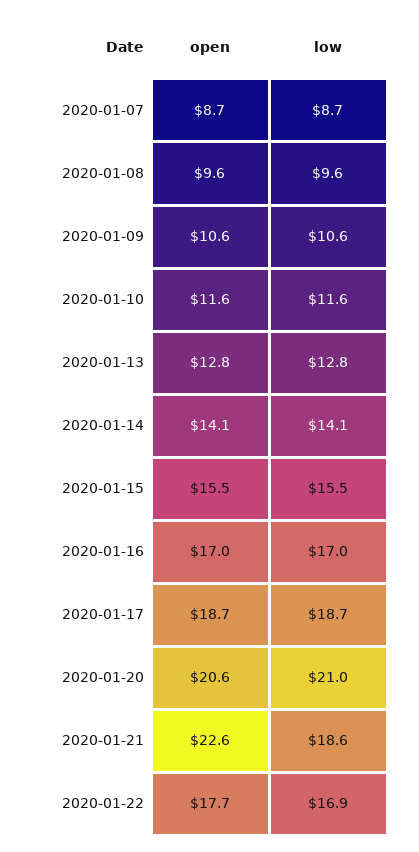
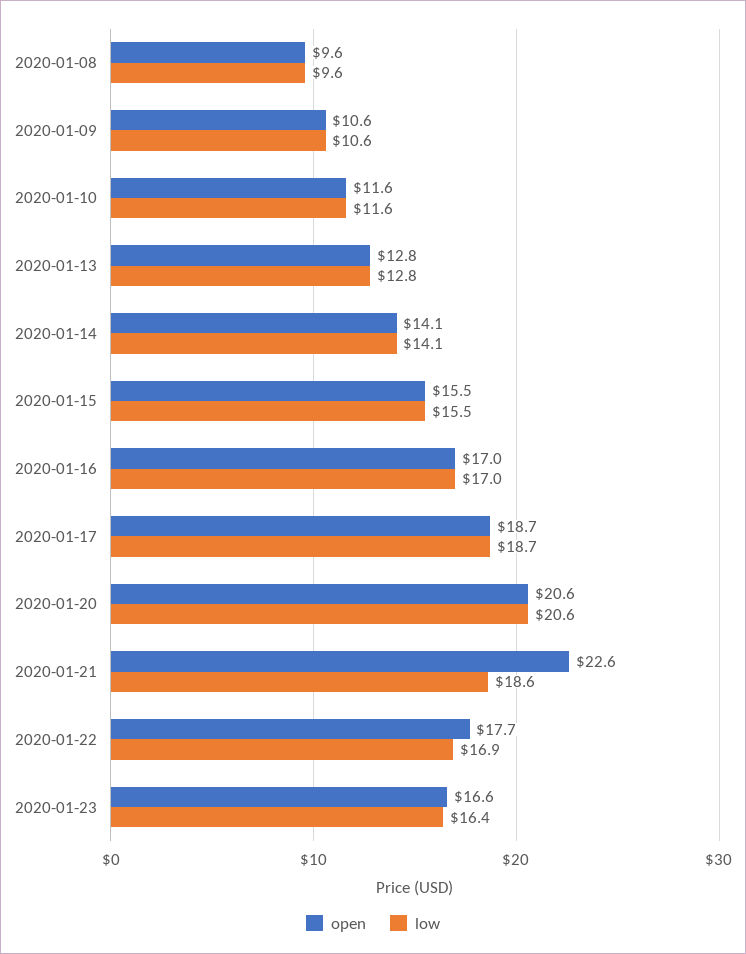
open, 2020-01-07: 8.7 -> none
low, 2020-01-07: 8.7 -> none
low, 2020-01-20: 21 -> 20.6
open, 2020-01-23: none -> 16.6
low, 2020-01-23: none -> 16.4

